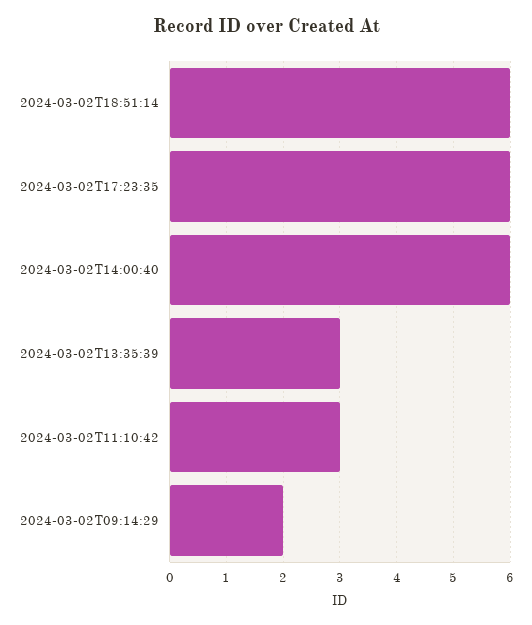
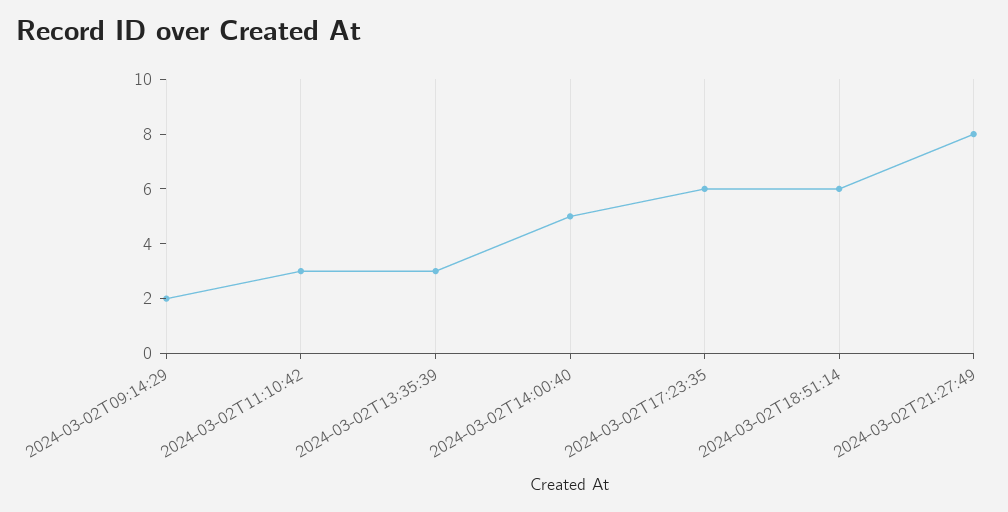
2024-03-02T14:00:40: 6 -> 5
2024-03-02T21:27:49: none -> 8

